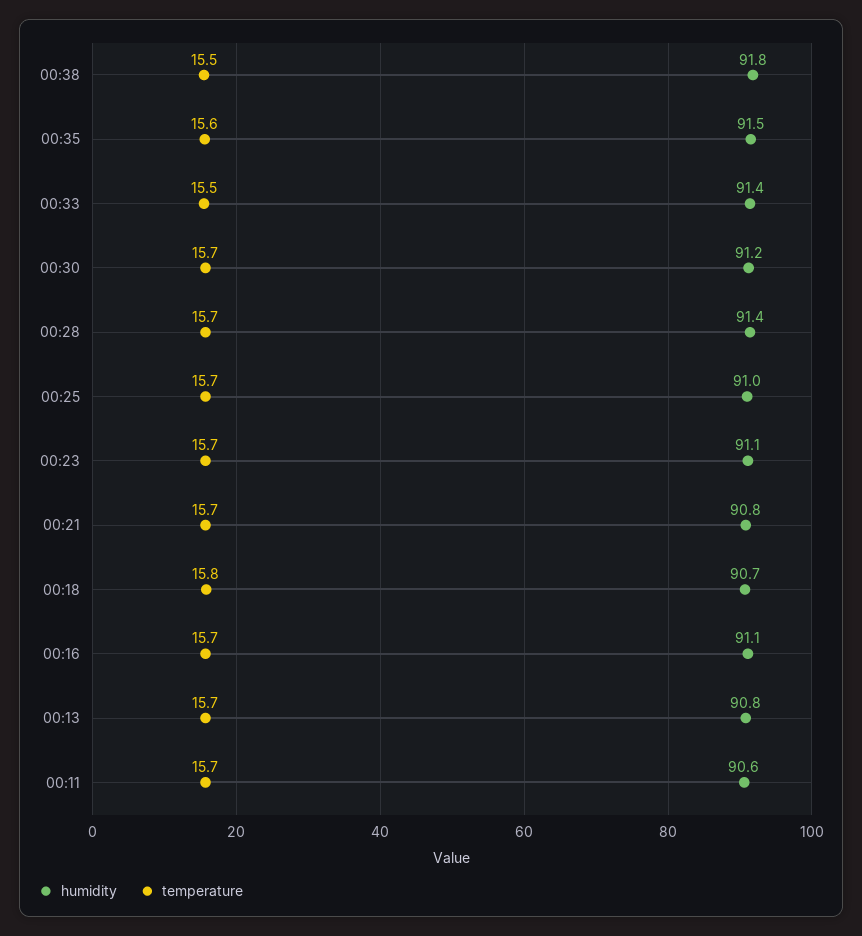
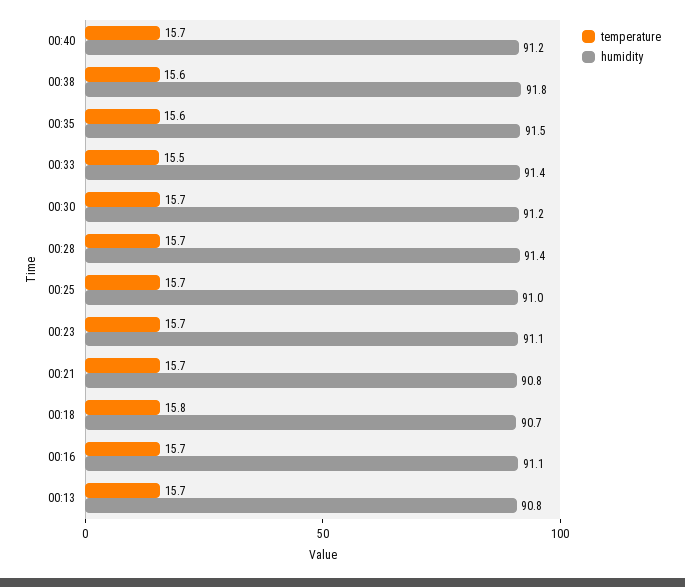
temperature, 00:38: 15.5 -> 15.6
humidity, 00:11: 90.6 -> none
temperature, 00:11: 15.7 -> none
temperature, 00:40: none -> 15.7
humidity, 00:40: none -> 91.2

